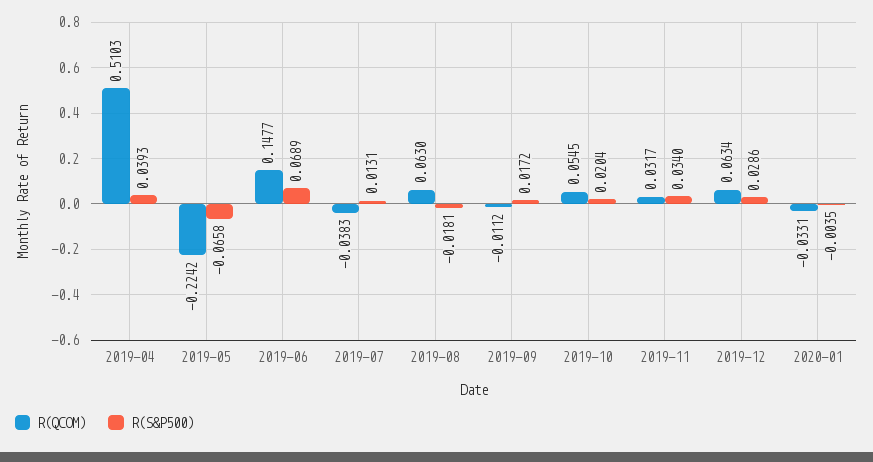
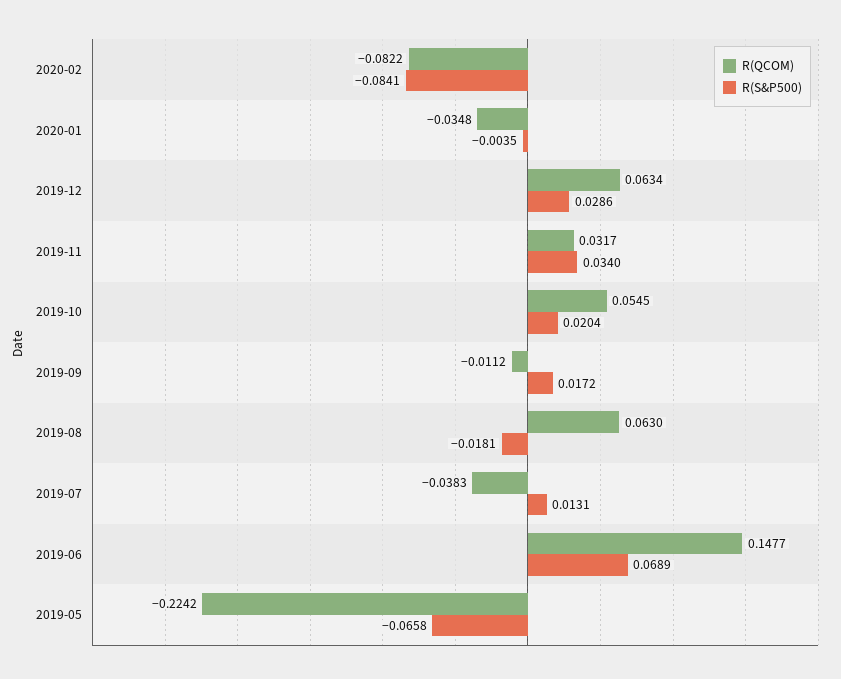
R(QCOM), 2019-04: 0.5103 -> none
R(S&P500), 2019-04: 0.0393 -> none
R(QCOM), 2020-01: -0.0331 -> -0.0348
R(QCOM), 2020-02: none -> -0.0822
R(S&P500), 2020-02: none -> -0.0841

